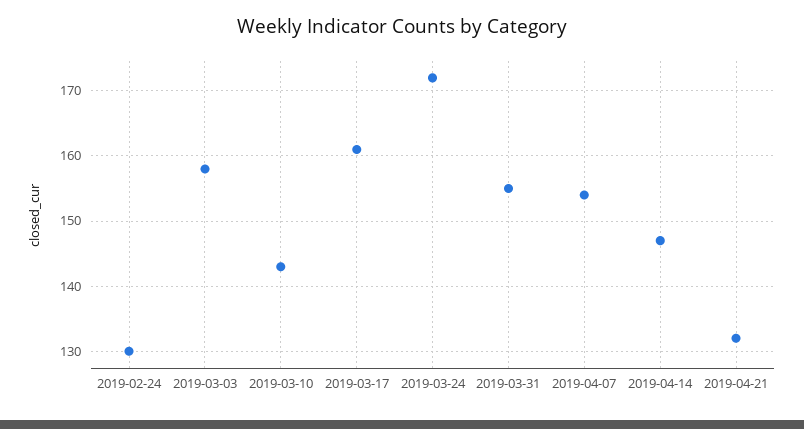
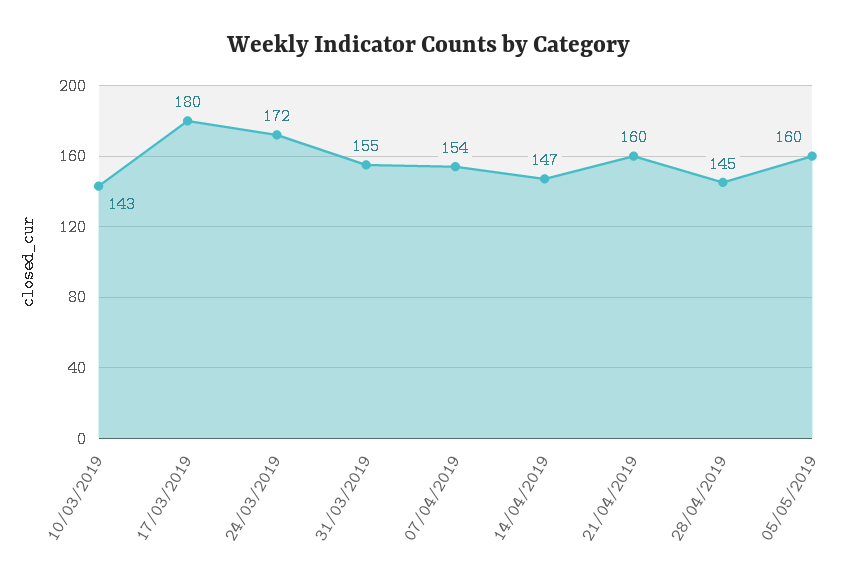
2019-02-24: 130 -> none
2019-03-03: 158 -> none
2019-03-17: 161 -> 180
2019-04-21: 132 -> 160
28/04/2019: none -> 145
05/05/2019: none -> 160

